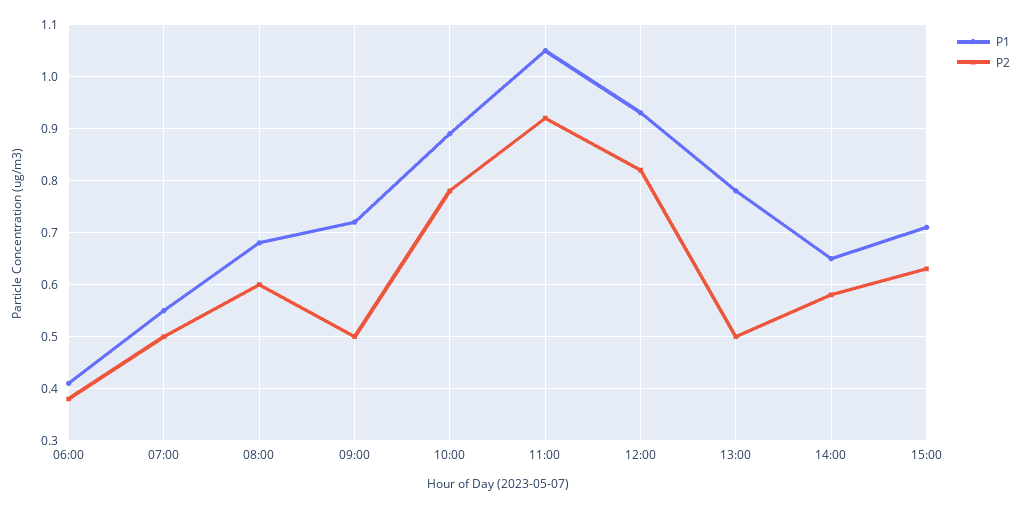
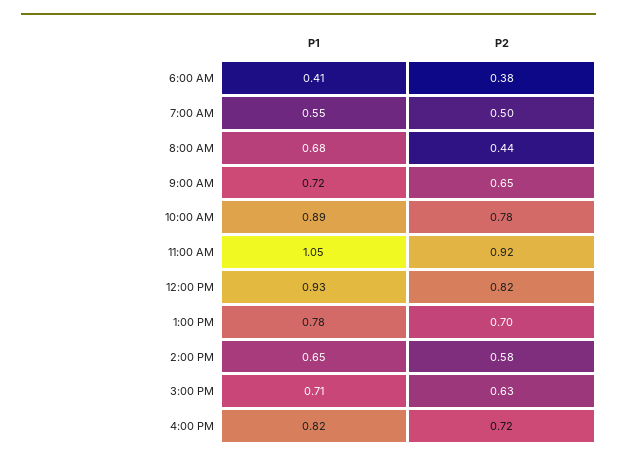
P2, 08:00: 0.6 -> 0.44
P2, 09:00: 0.5 -> 0.65
P2, 13:00: 0.5 -> 0.7
P1, 4:00 PM: none -> 0.82
P2, 4:00 PM: none -> 0.72

